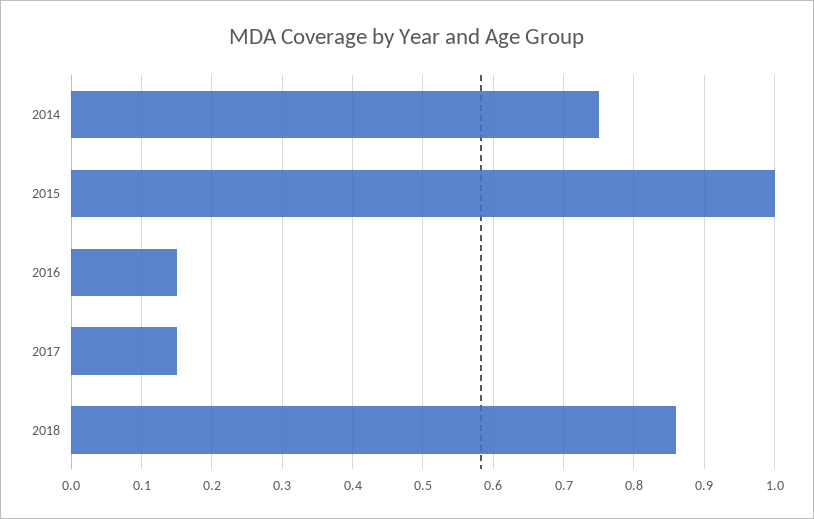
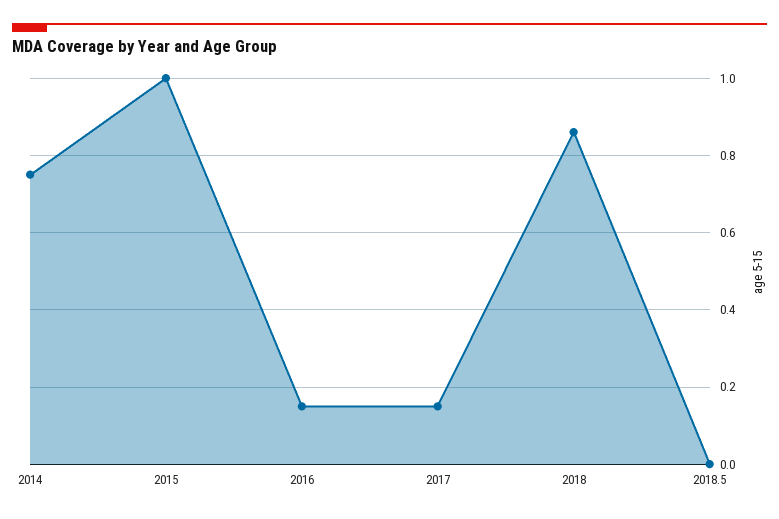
2018.5: none -> 0

